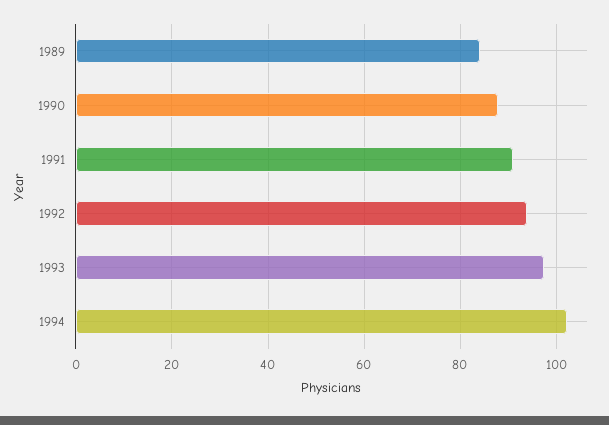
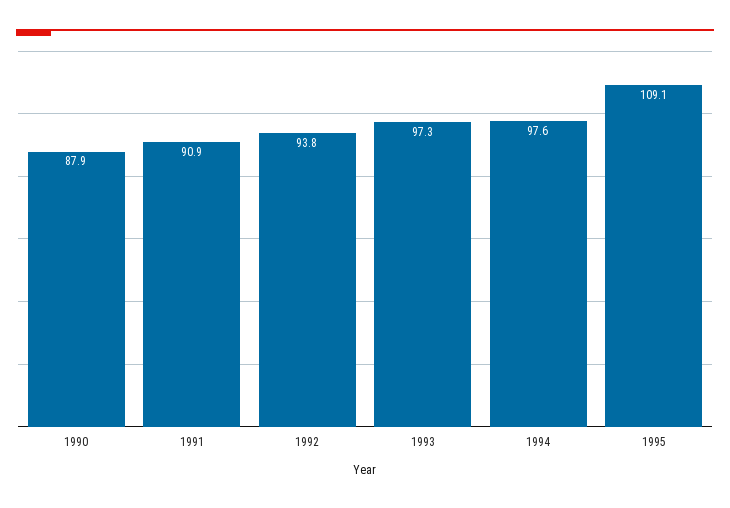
1989: 84 -> none
1994: 102 -> 97.6
1995: none -> 109.1

